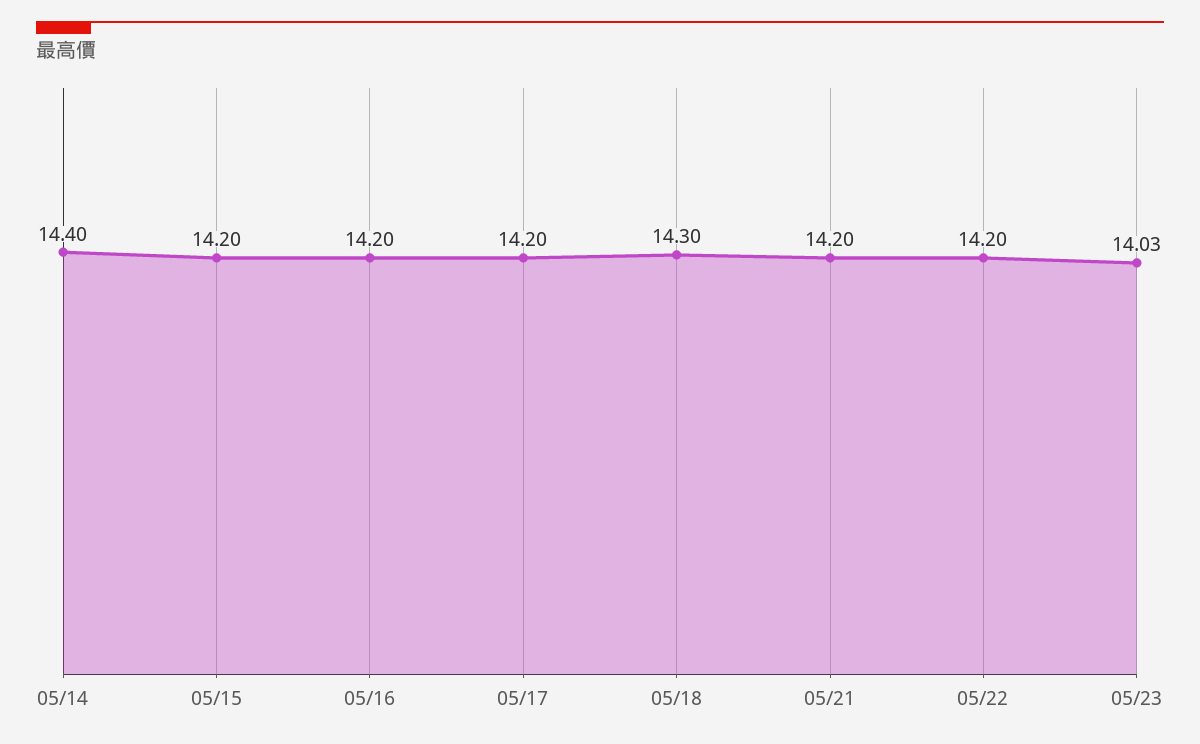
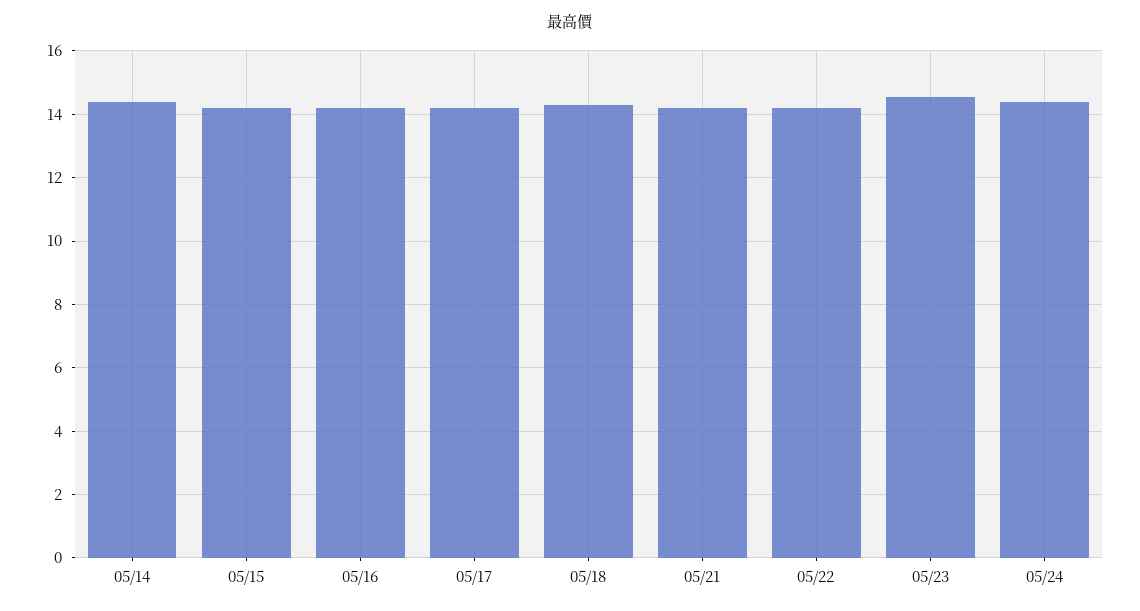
05/23: 14.03 -> 14.6
05/24: none -> 14.4

